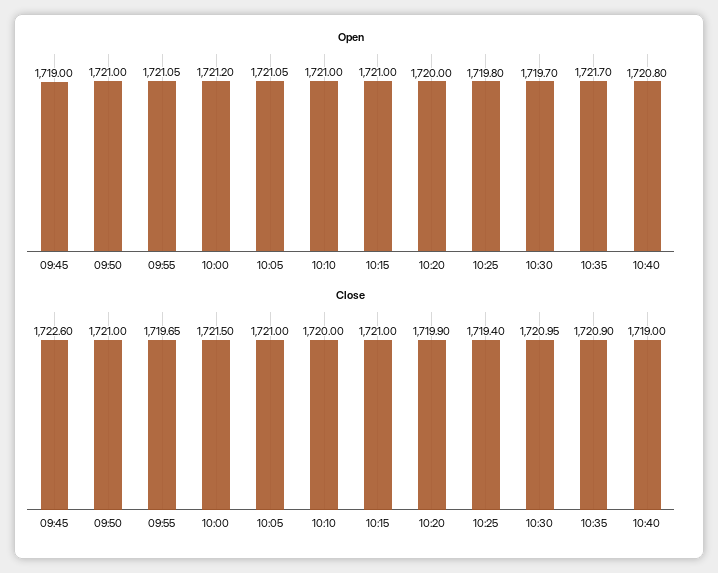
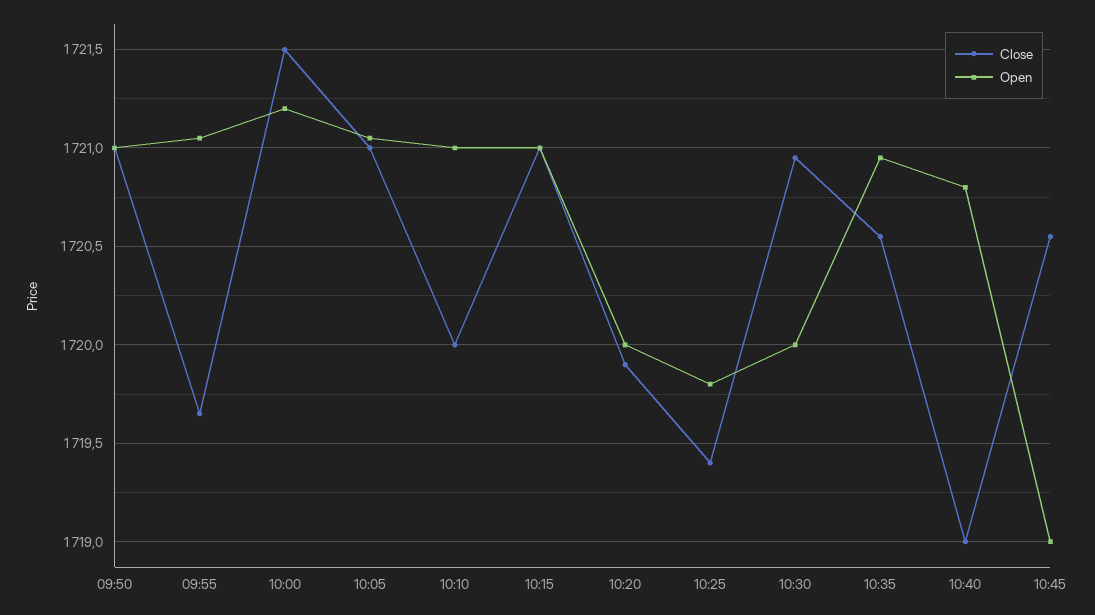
Open, 09:45: 1719 -> none
Open, 10:30: 1719.7 -> 1720
Open, 10:35: 1721.7 -> 1720.95
Close, 09:45: 1722.6 -> none
Close, 10:35: 1720.9 -> 1720.55
Close, 10:45: none -> 1720.55
Open, 10:45: none -> 1719

